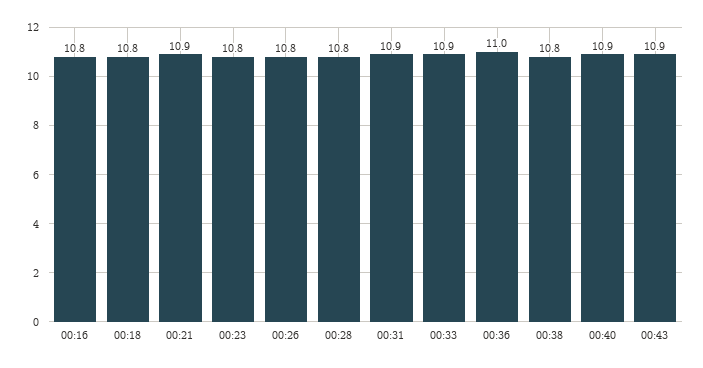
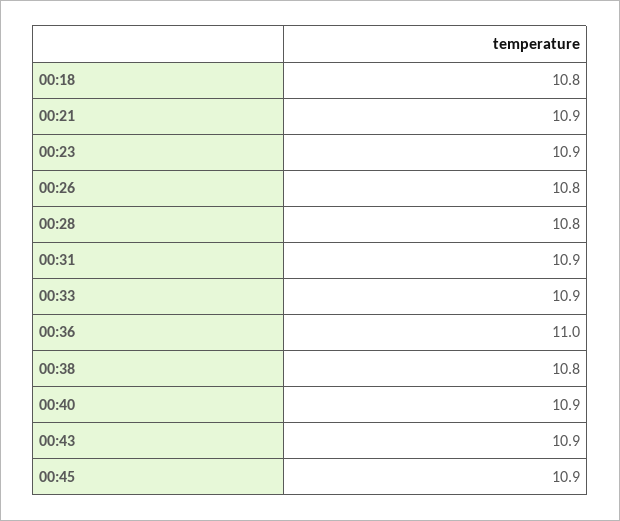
00:16: 10.8 -> none
00:23: 10.8 -> 10.9
00:45: none -> 10.9

